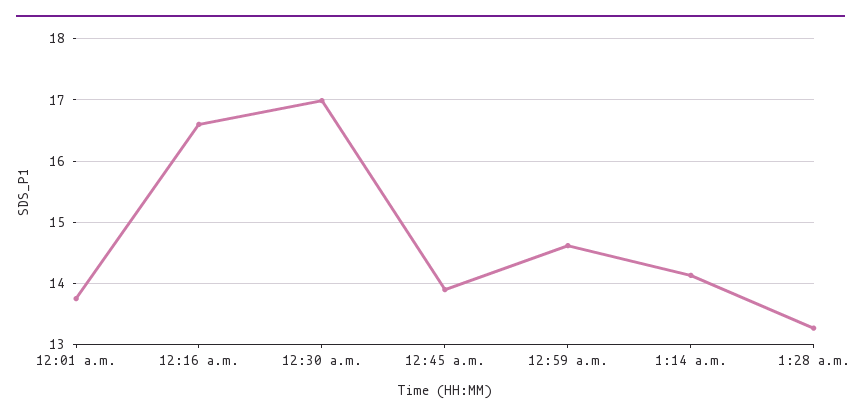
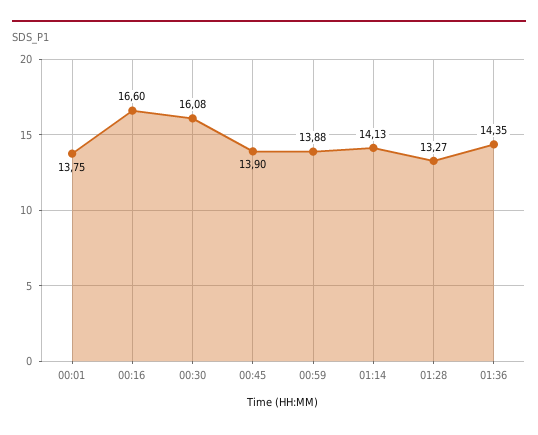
12:30 a.m.: 17 -> 16.08
12:59 a.m.: 14.6 -> 13.88
01:36: none -> 14.35

